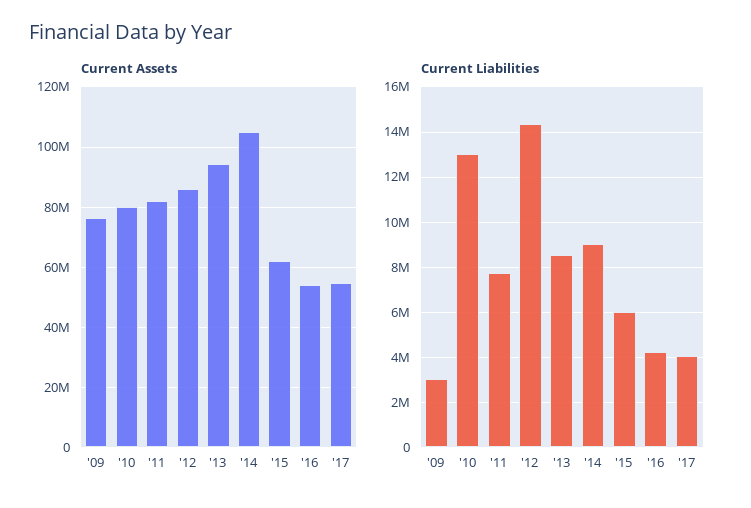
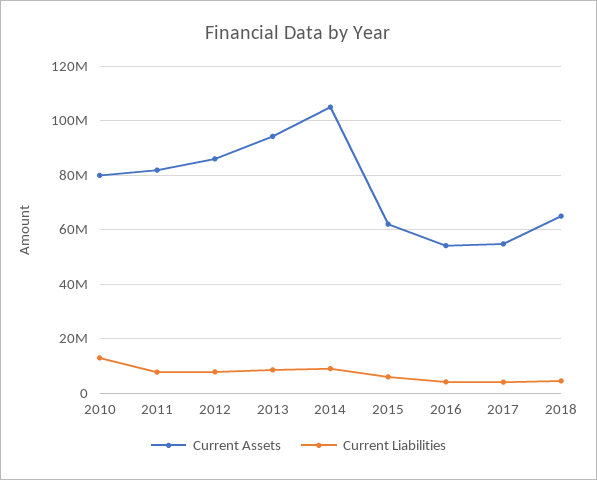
Current Assets, '09: 76000000 -> none
Current Liabilities, '09: 3000000 -> none
Current Liabilities, '12: 14500000 -> 7500000
Current Assets, 2018: none -> 65000000
Current Liabilities, 2018: none -> 5000000

